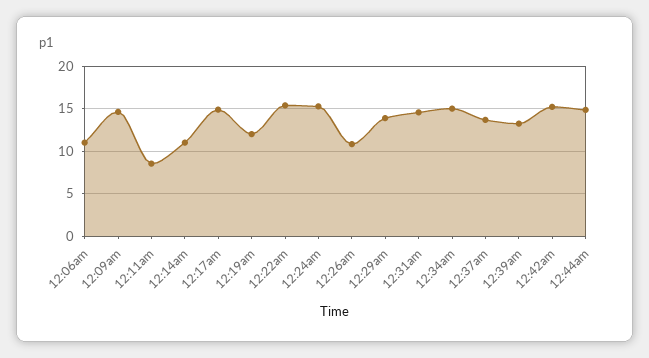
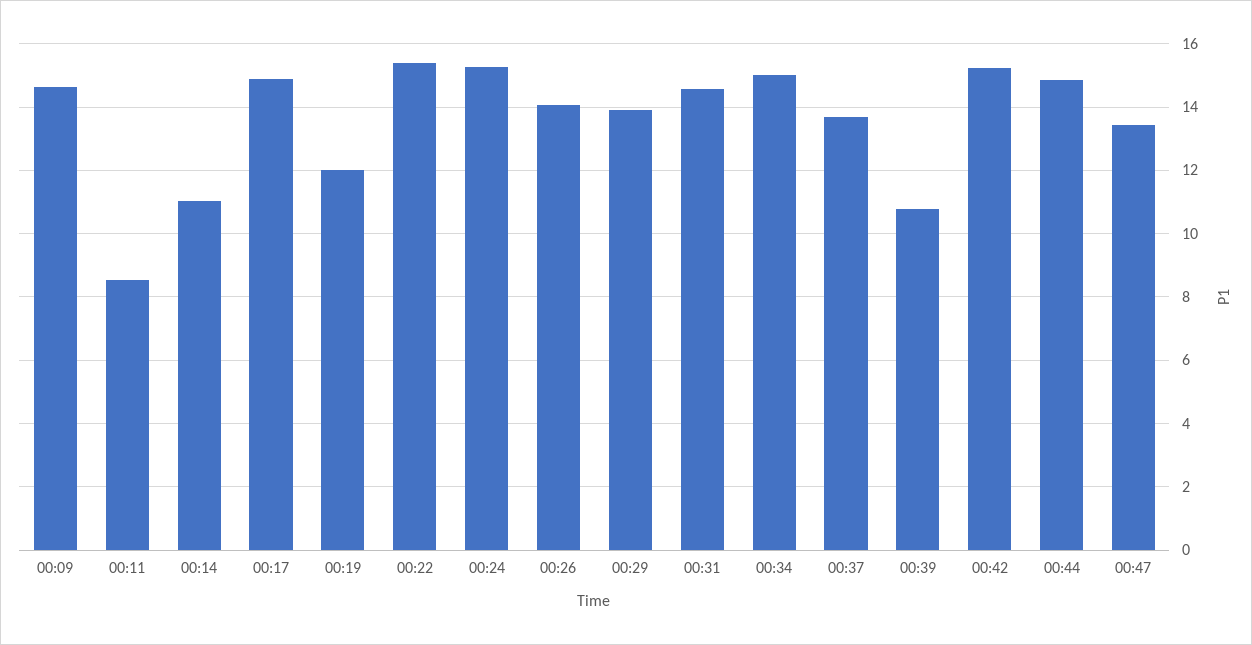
12:06am: 11 -> none
12:26am: 11 -> 14
12:39am: 13 -> 10.8
00:47: none -> 13.4

